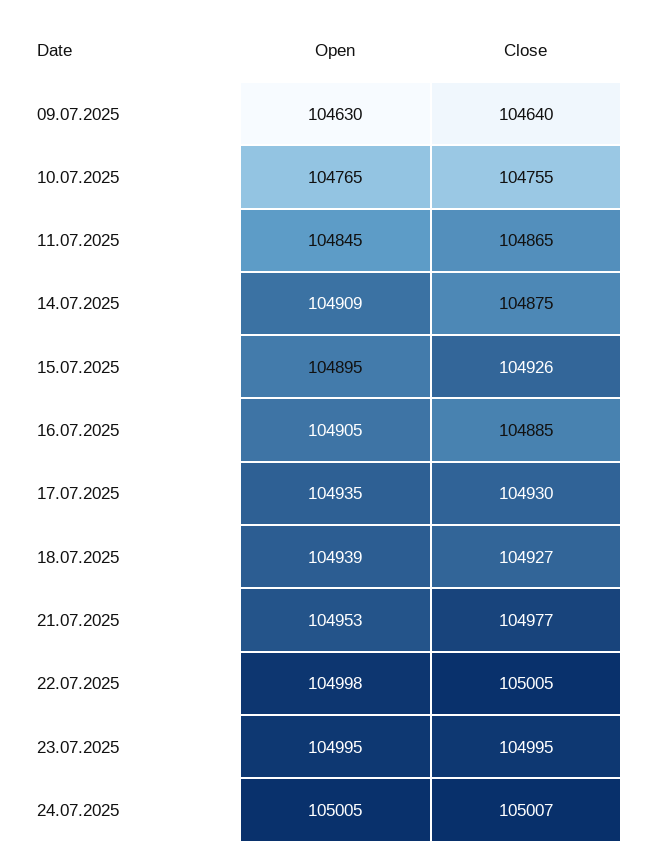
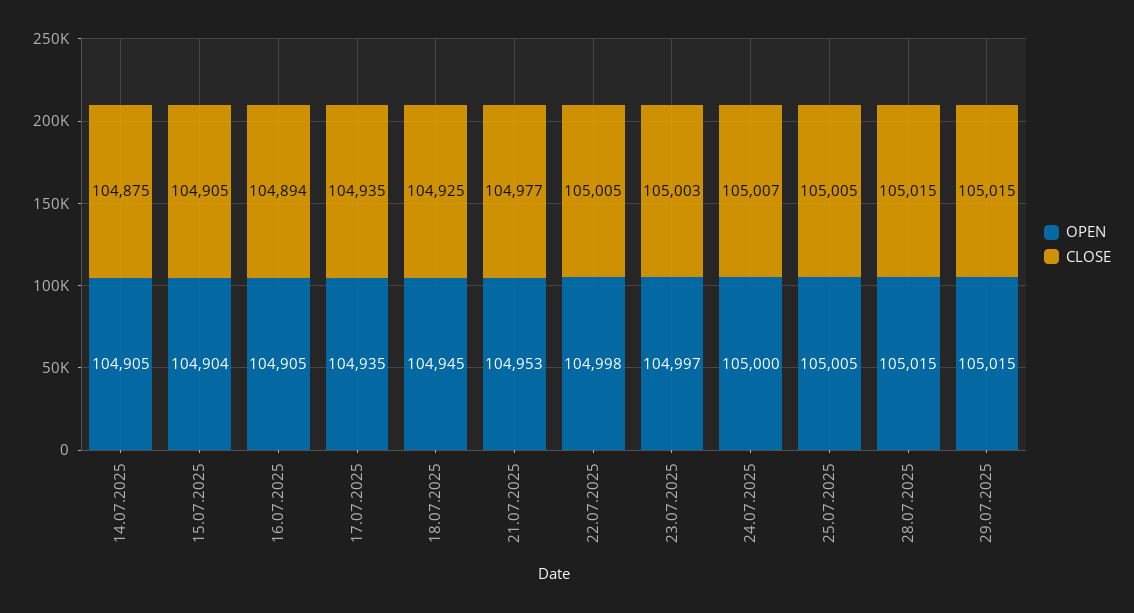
Open, 09.07.2025: 104630 -> none
Close, 09.07.2025: 104640 -> none
Open, 10.07.2025: 104765 -> none
Close, 10.07.2025: 104755 -> none
Open, 11.07.2025: 104845 -> none
Close, 11.07.2025: 104865 -> none
Open, 14.07.2025: 104909 -> 104905
Open, 15.07.2025: 104895 -> 104904
Close, 15.07.2025: 104926 -> 104905
Close, 16.07.2025: 104885 -> 104894
Close, 17.07.2025: 104930 -> 104935
Open, 18.07.2025: 104939 -> 104945
Close, 18.07.2025: 104927 -> 104925
Open, 23.07.2025: 104995 -> 104997
Close, 23.07.2025: 104995 -> 105003
Open, 24.07.2025: 105005 -> 105000
Open, 25.07.2025: none -> 105005
Close, 25.07.2025: none -> 105005
Open, 28.07.2025: none -> 105015
Close, 28.07.2025: none -> 105015
Open, 29.07.2025: none -> 105015
Close, 29.07.2025: none -> 105015

